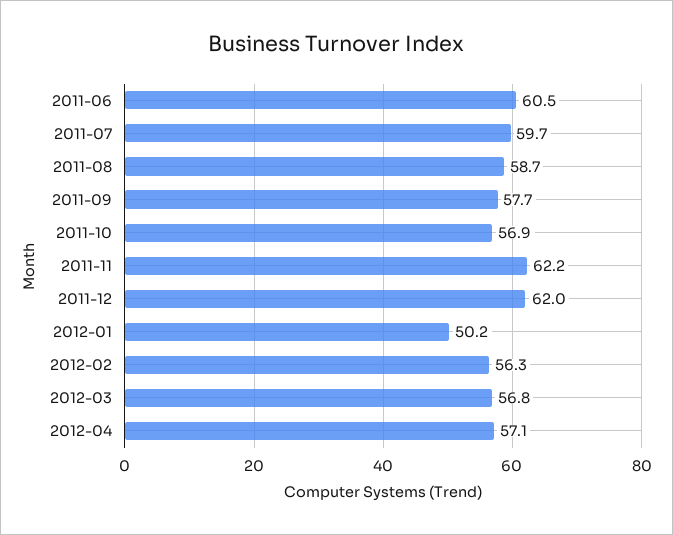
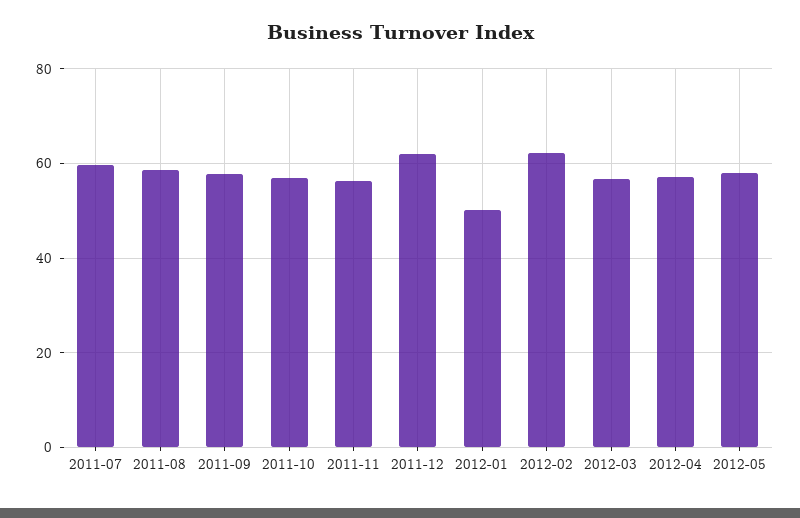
2011-06: 60.5 -> none
2011-11: 62.2 -> 56
2012-02: 56.3 -> 62
2012-05: none -> 58

